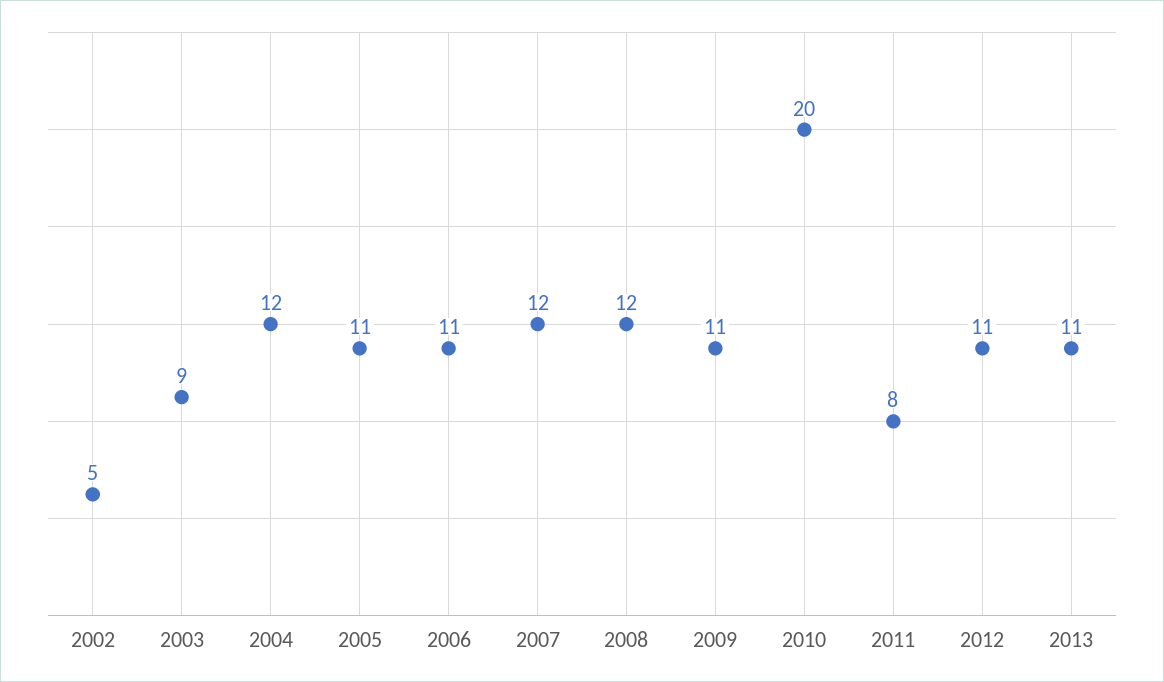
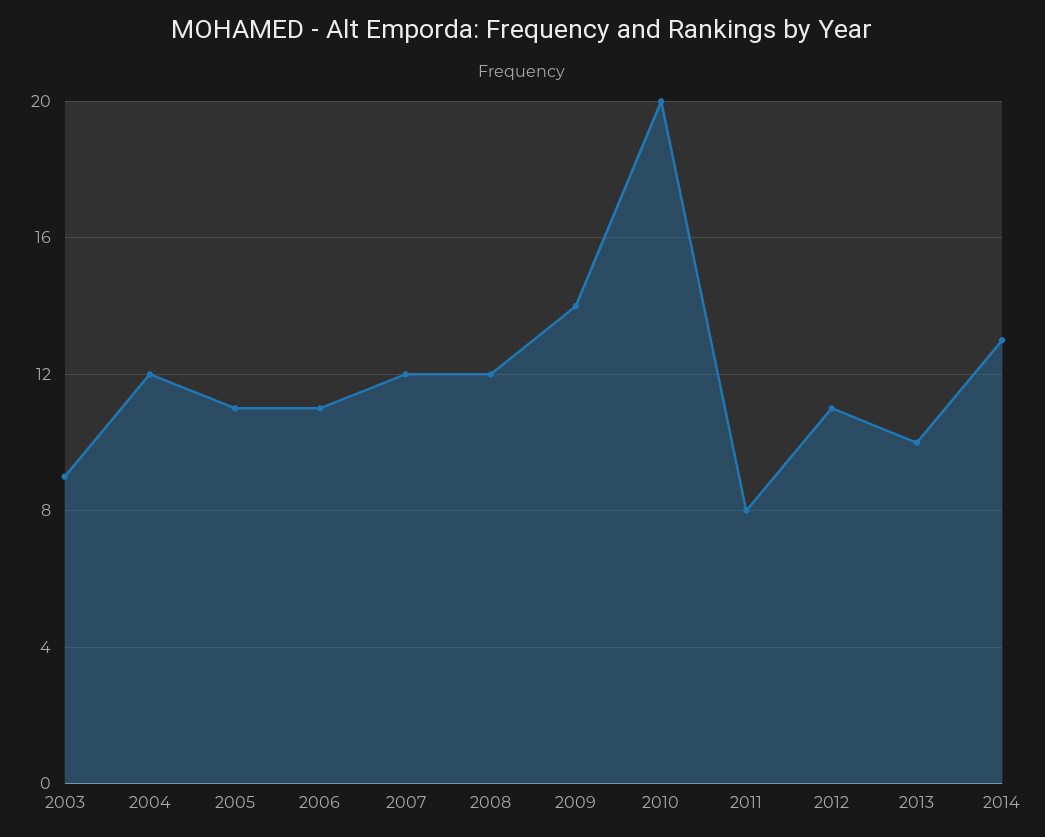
2002: 5 -> none
2009: 11 -> 14
2013: 11 -> 10
2014: none -> 13

